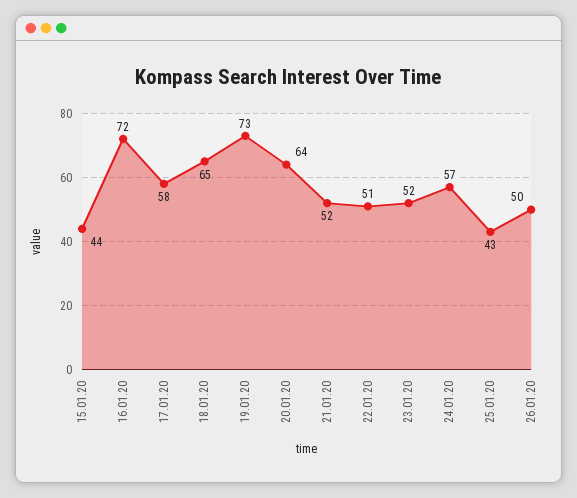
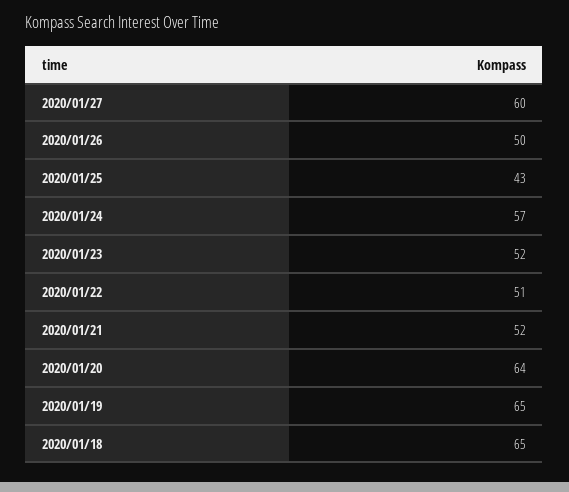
15.01.20: 44 -> none
16.01.20: 72 -> none
17.01.20: 58 -> none
19.01.20: 73 -> 65
2020/01/27: none -> 60

